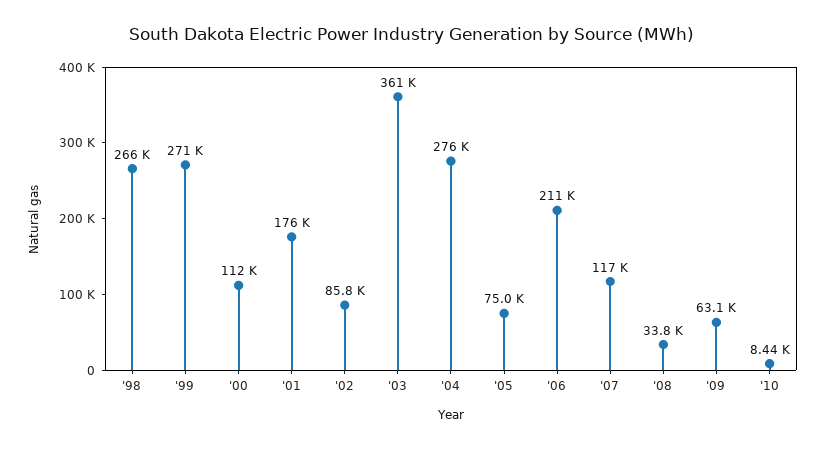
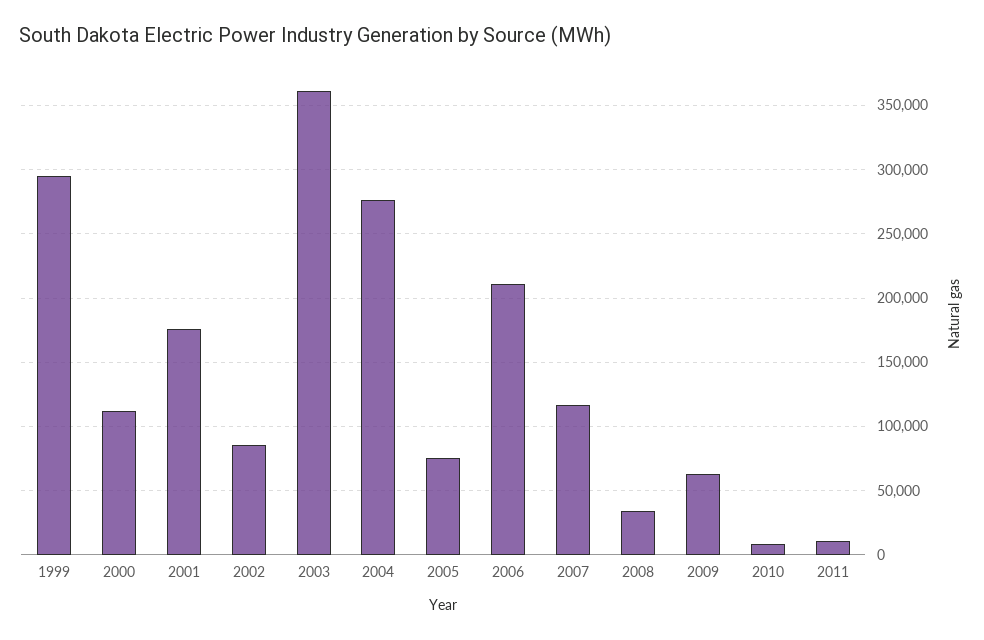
'98: 266000 -> none
'99: 271000 -> 295000
2011: none -> 10000

